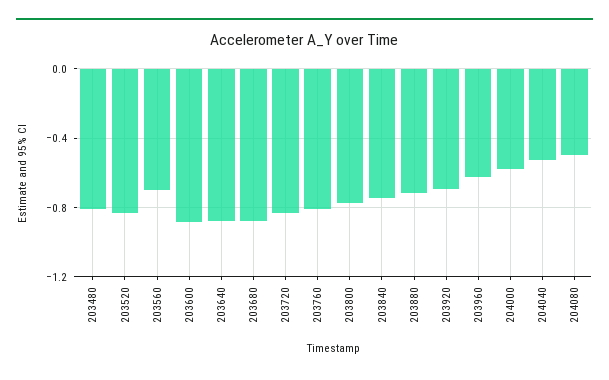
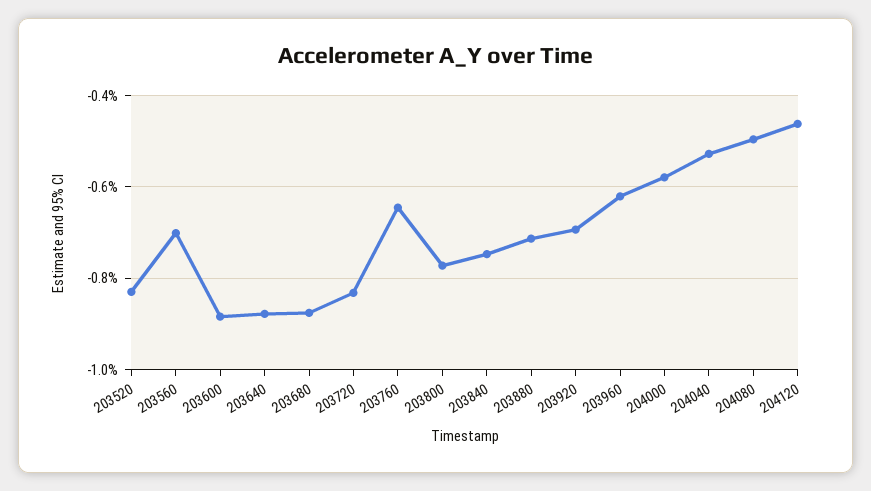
203480: -0.8 -> none
203760: -0.8 -> -0.64
204120: none -> -0.46

